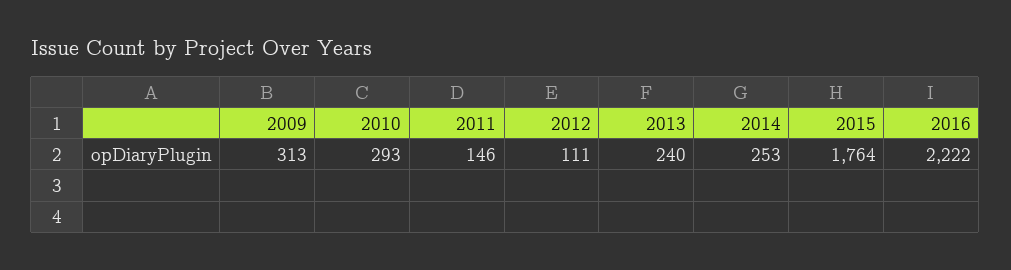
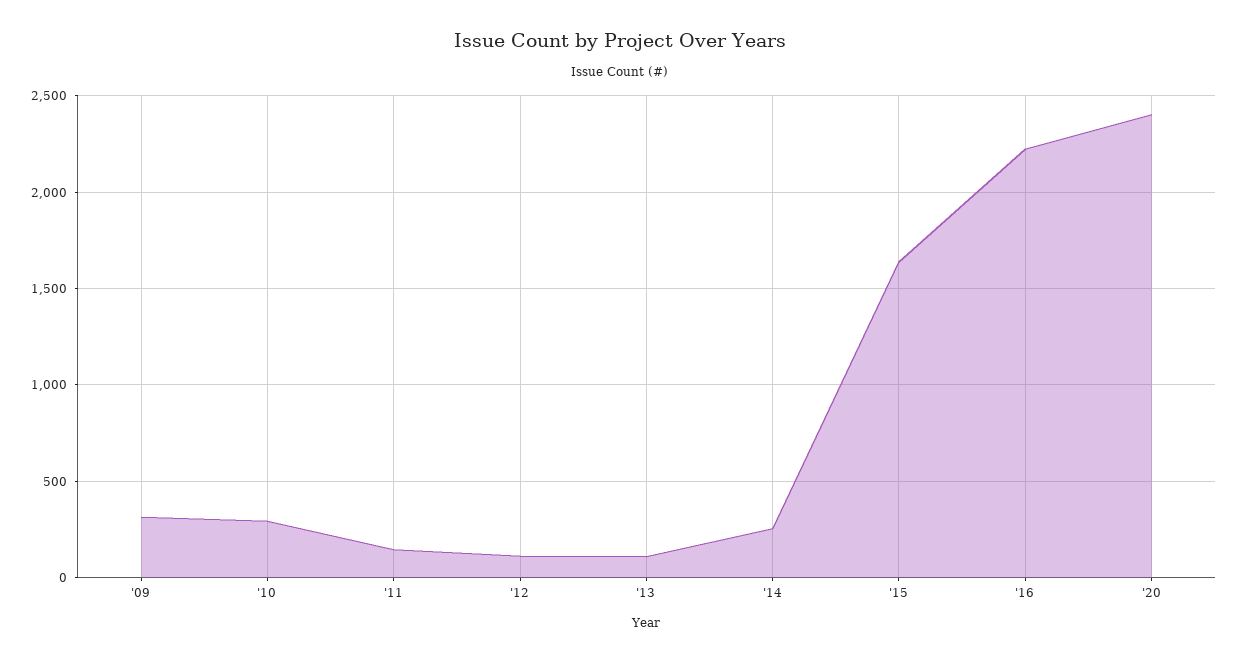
2013: 240 -> 100
2015: 1764 -> 1650
'20: none -> 2400

